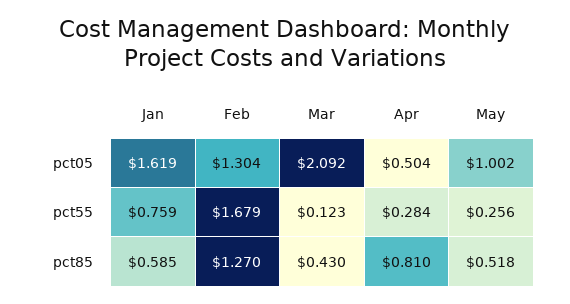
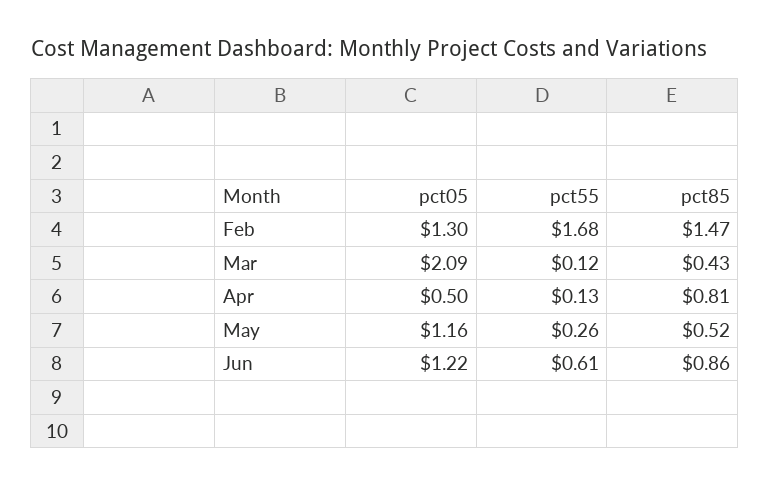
Jan, pct05: 1.619 -> none
May, pct05: 1.002 -> 1.16
Jan, pct55: 0.759 -> none
Apr, pct55: 0.284 -> 0.13
Jan, pct85: 0.585 -> none
Feb, pct85: 1.27 -> 1.47
Jun, pct05: none -> 1.22
Jun, pct55: none -> 0.61
Jun, pct85: none -> 0.86

